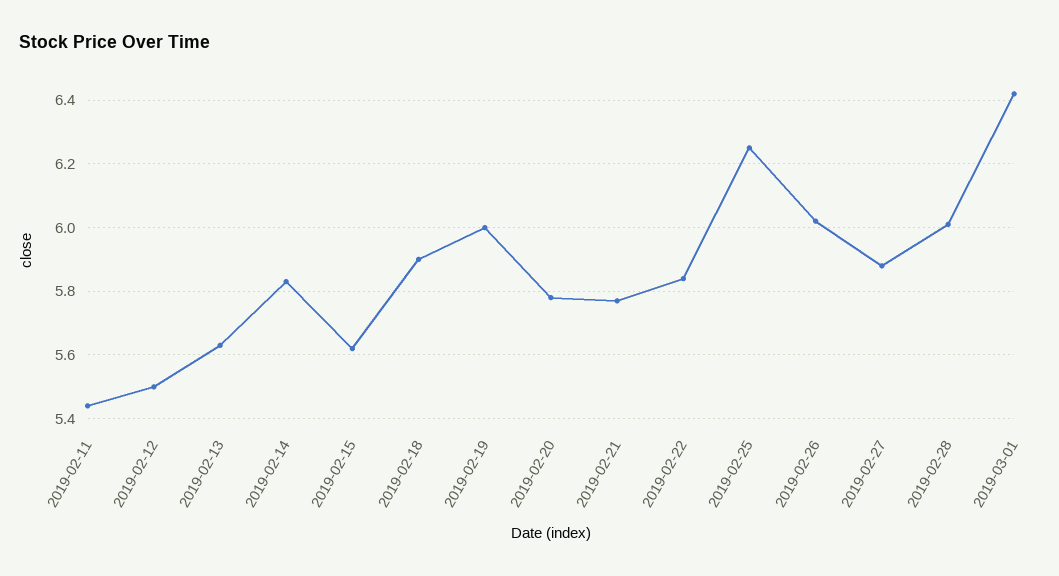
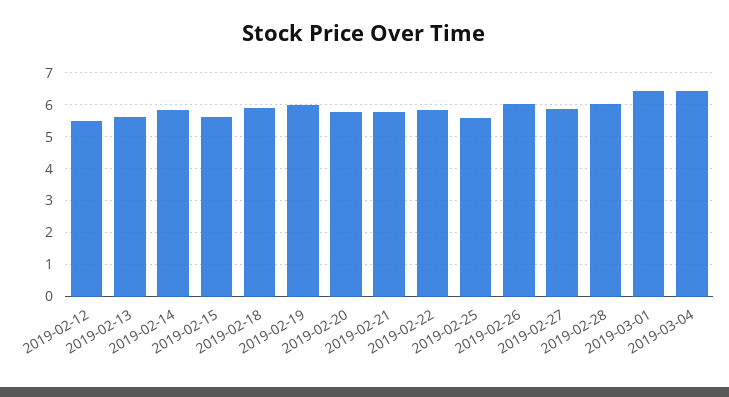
2019-02-11: 5.45 -> none
2019-02-25: 6.25 -> 5.6
2019-03-04: none -> 6.4

